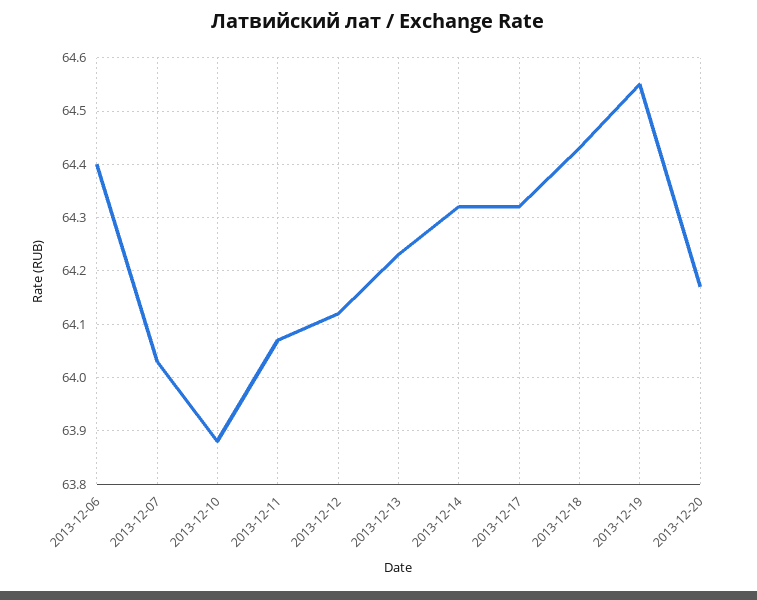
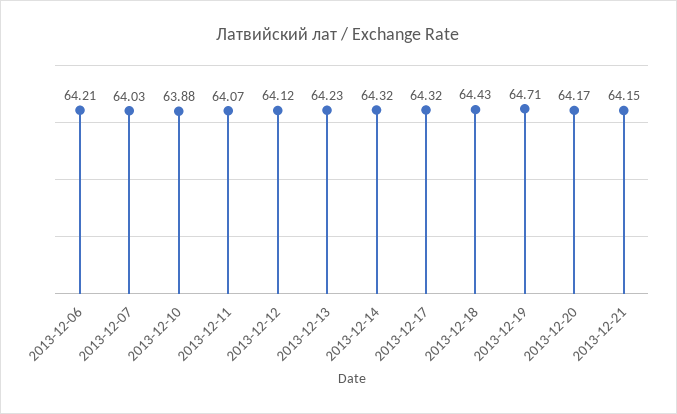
2013-12-06: 64.4 -> 64.21
2013-12-19: 64.55 -> 64.71
2013-12-21: none -> 64.15

